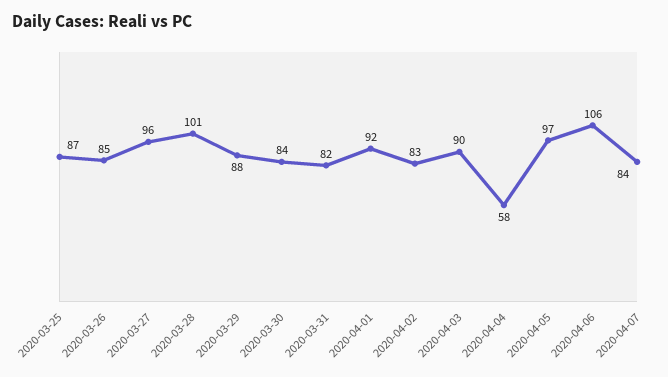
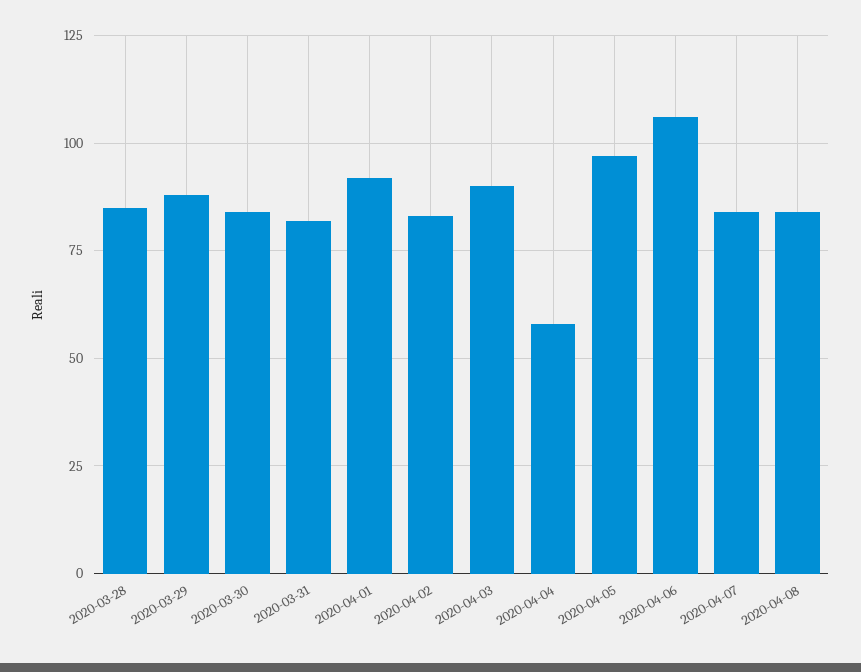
2020-03-25: 87 -> none
2020-03-26: 85 -> none
2020-03-27: 96 -> none
2020-03-28: 101 -> 85
2020-04-08: none -> 85

